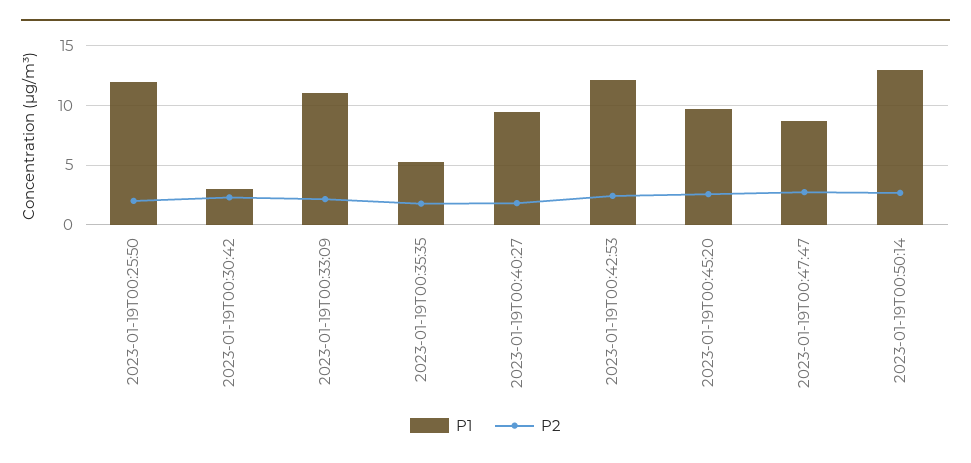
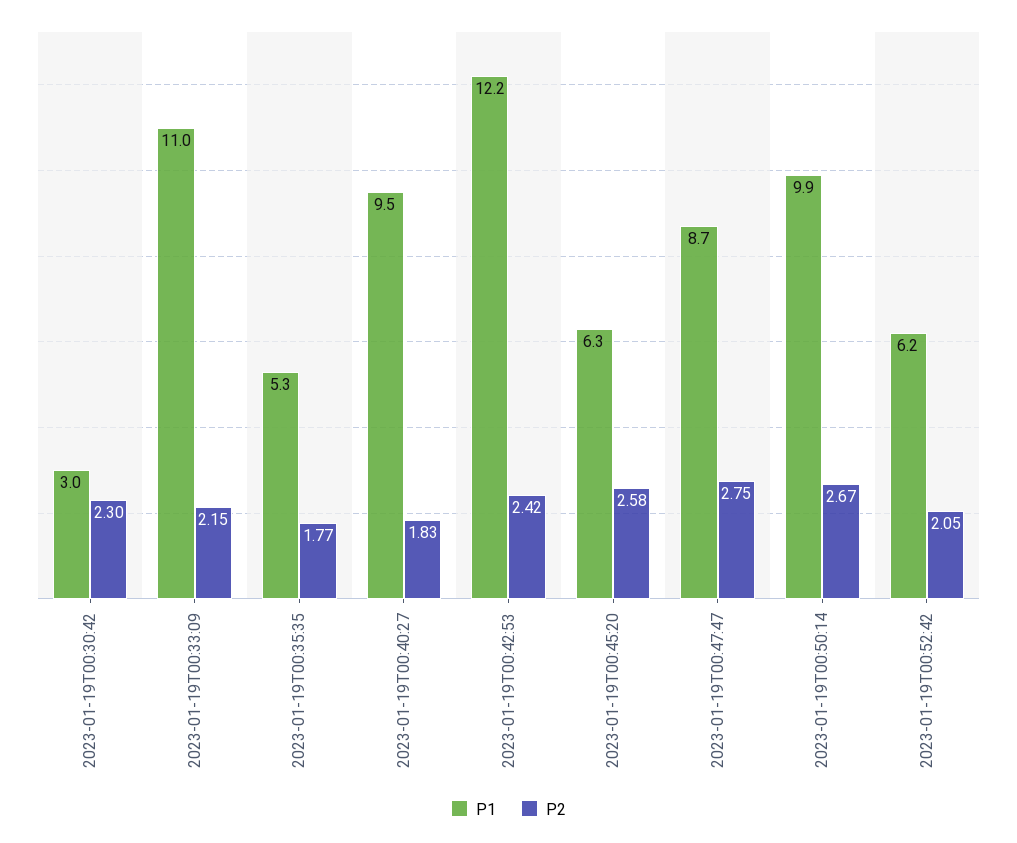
P1, 2023-01-19T00:25:50: 12 -> none
P2, 2023-01-19T00:25:50: 2 -> none
P1, 2023-01-19T00:45:20: 10 -> 6.3
P1, 2023-01-19T00:50:14: 13 -> 9.9
P1, 2023-01-19T00:52:42: none -> 6.2
P2, 2023-01-19T00:52:42: none -> 2.05

